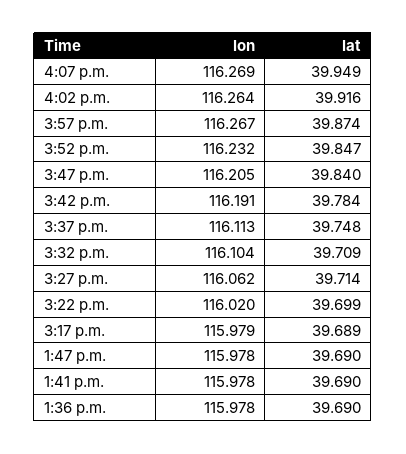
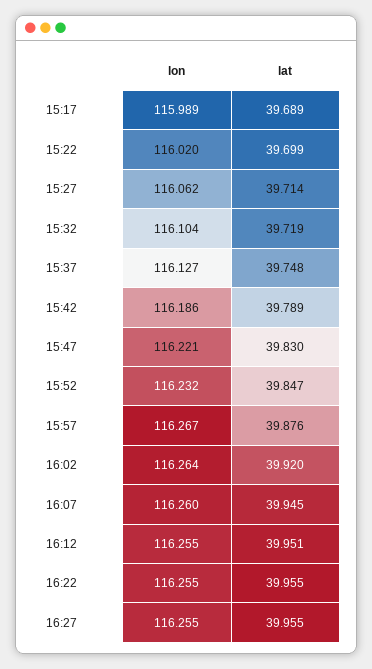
lon, 4:07 p.m.: 116.269 -> 116.26
lat, 4:07 p.m.: 39.949 -> 39.945
lat, 4:02 p.m.: 39.916 -> 39.92
lat, 3:57 p.m.: 39.874 -> 39.876
lon, 3:47 p.m.: 116.205 -> 116.221
lat, 3:47 p.m.: 39.84 -> 39.83
lon, 3:42 p.m.: 116.191 -> 116.186
lat, 3:42 p.m.: 39.784 -> 39.789
lon, 3:37 p.m.: 116.113 -> 116.127
lat, 3:32 p.m.: 39.709 -> 39.719
lon, 3:17 p.m.: 115.979 -> 115.989
lon, 1:47 p.m.: 115.978 -> none
lat, 1:47 p.m.: 39.69 -> none
lon, 1:41 p.m.: 115.978 -> none
lat, 1:41 p.m.: 39.69 -> none
lon, 1:36 p.m.: 115.978 -> none
lat, 1:36 p.m.: 39.69 -> none
lon, 16:12: none -> 116.255
lat, 16:12: none -> 39.951
lon, 16:22: none -> 116.255
lat, 16:22: none -> 39.955
lon, 16:27: none -> 116.255
lat, 16:27: none -> 39.955

